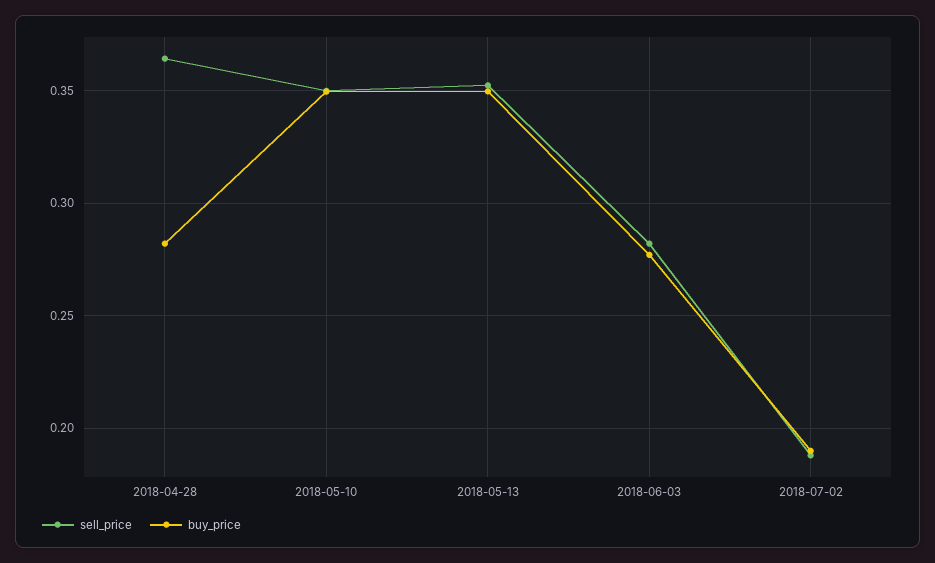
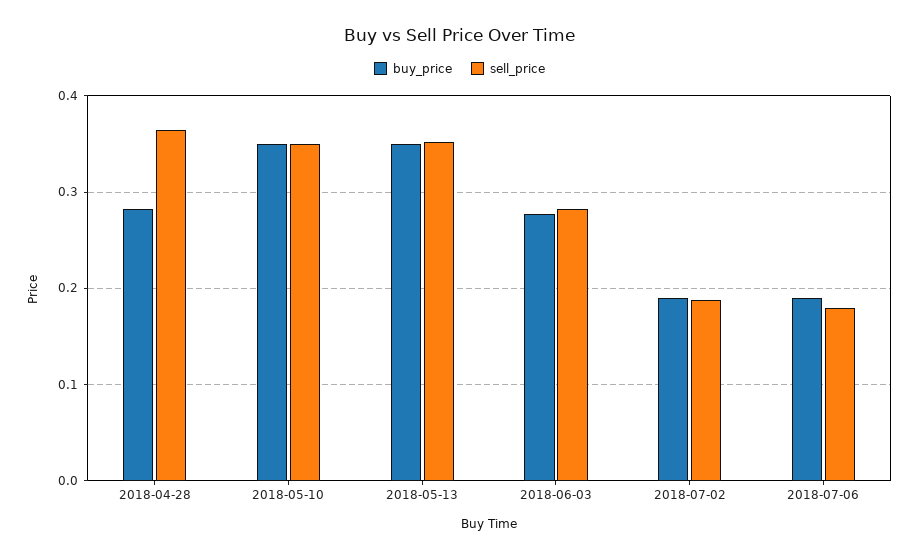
buy_price, 2018-07-06: none -> 0.19
sell_price, 2018-07-06: none -> 0.18

